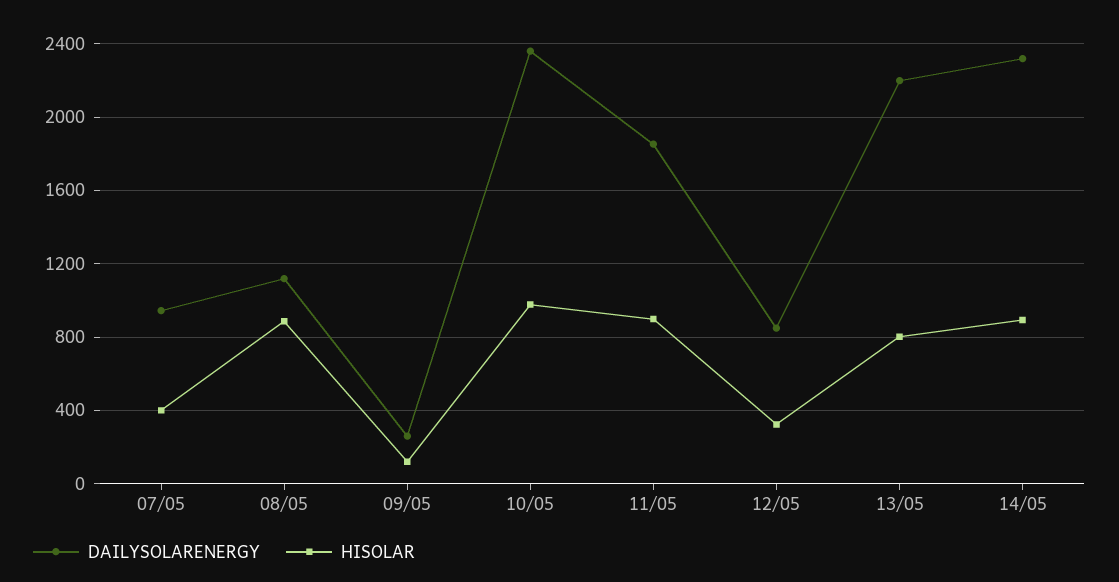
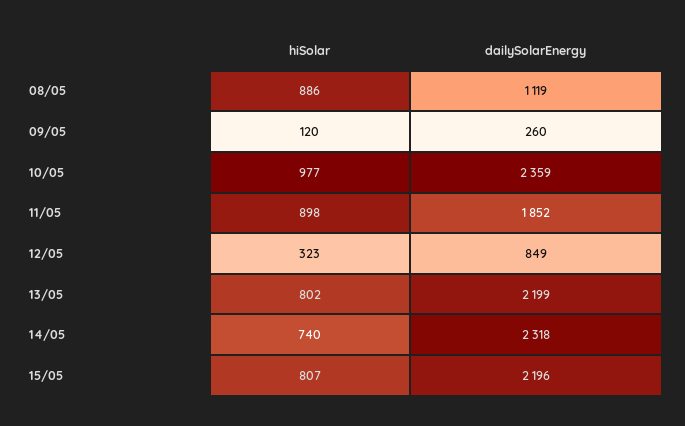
DAILYSOLARENERGY, 07/05: 950 -> none
HISOLAR, 07/05: 400 -> none
HISOLAR, 14/05: 900 -> 740
HISOLAR, 15/05: none -> 807
DAILYSOLARENERGY, 15/05: none -> 2196

